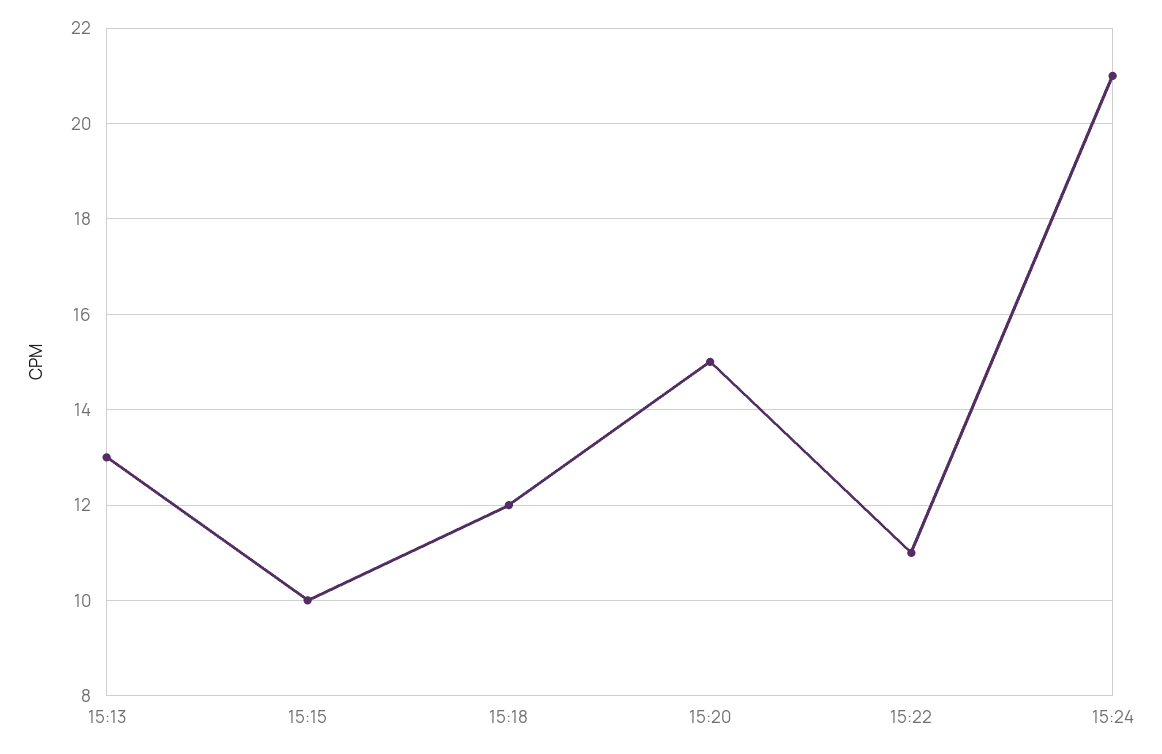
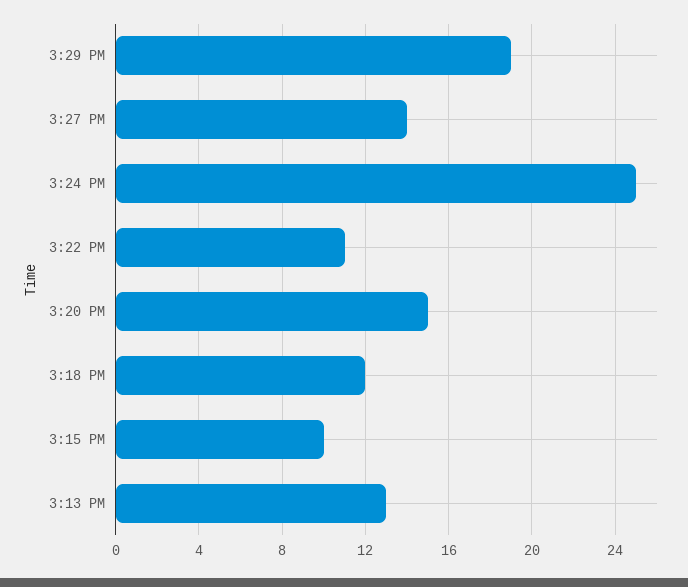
15:24: 21 -> 25
3:29 PM: none -> 19
3:27 PM: none -> 14

